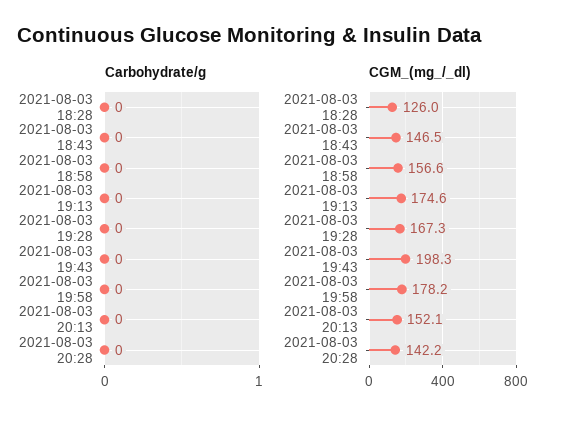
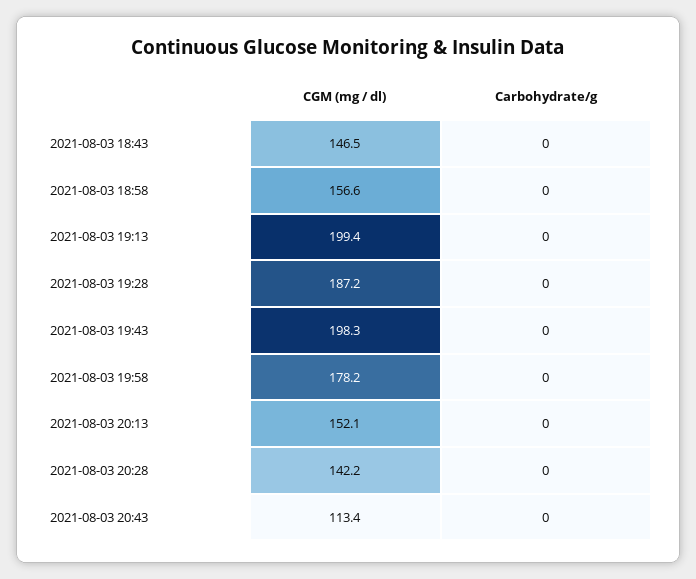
Carbohydrate/g, 2021-08-03 18:28: 0 -> none
CGM_(mg_/_dl), 2021-08-03 18:28: 126 -> none
CGM_(mg_/_dl), 2021-08-03 19:13: 174.6 -> 199.4
CGM_(mg_/_dl), 2021-08-03 19:28: 167.3 -> 187.2
CGM_(mg_/_dl), 2021-08-03 20:43: none -> 113.4
Carbohydrate/g, 2021-08-03 20:43: none -> 0

